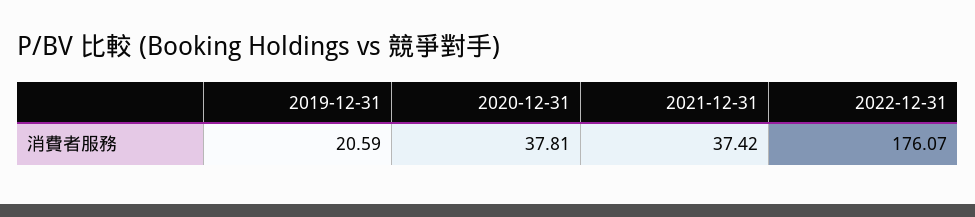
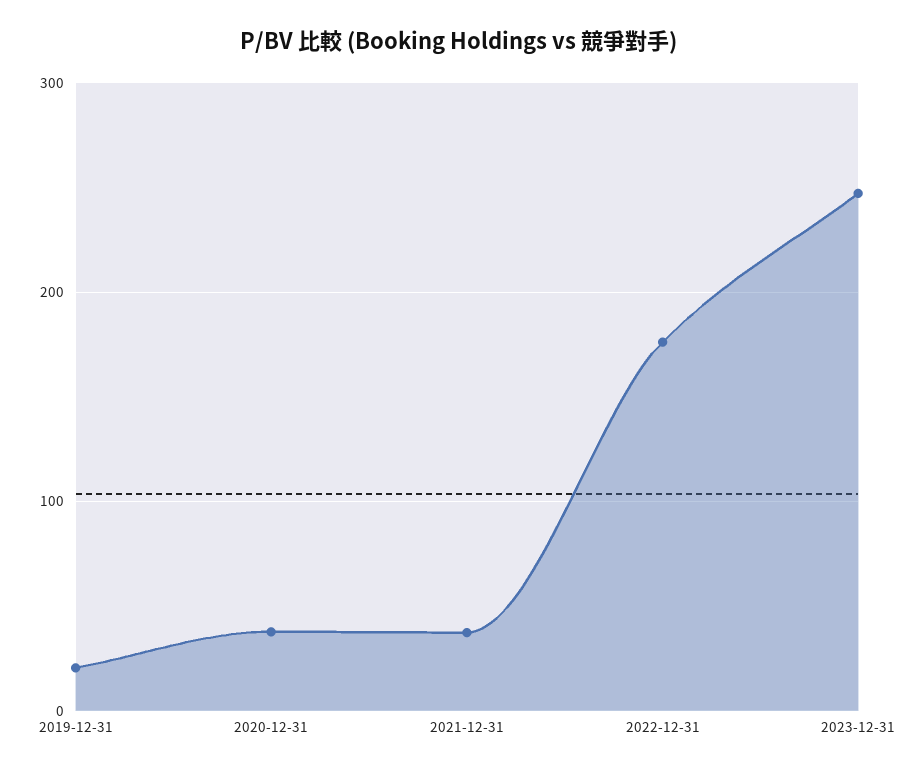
2023-12-31: none -> 250

